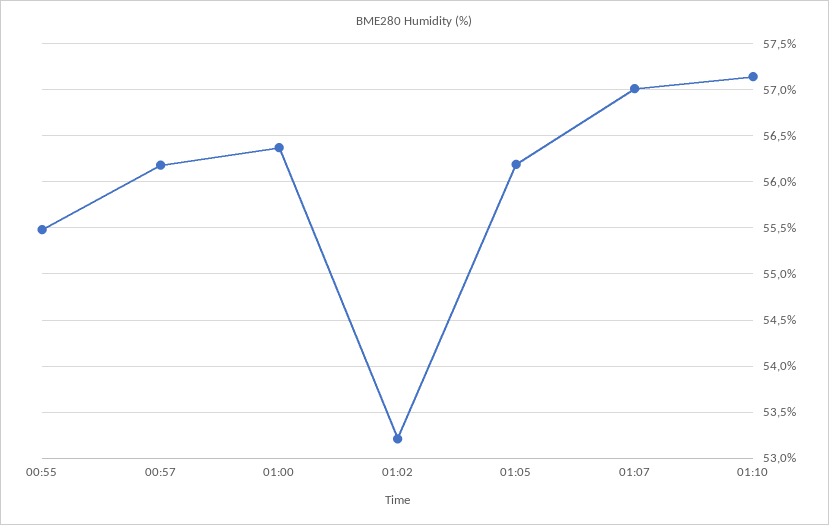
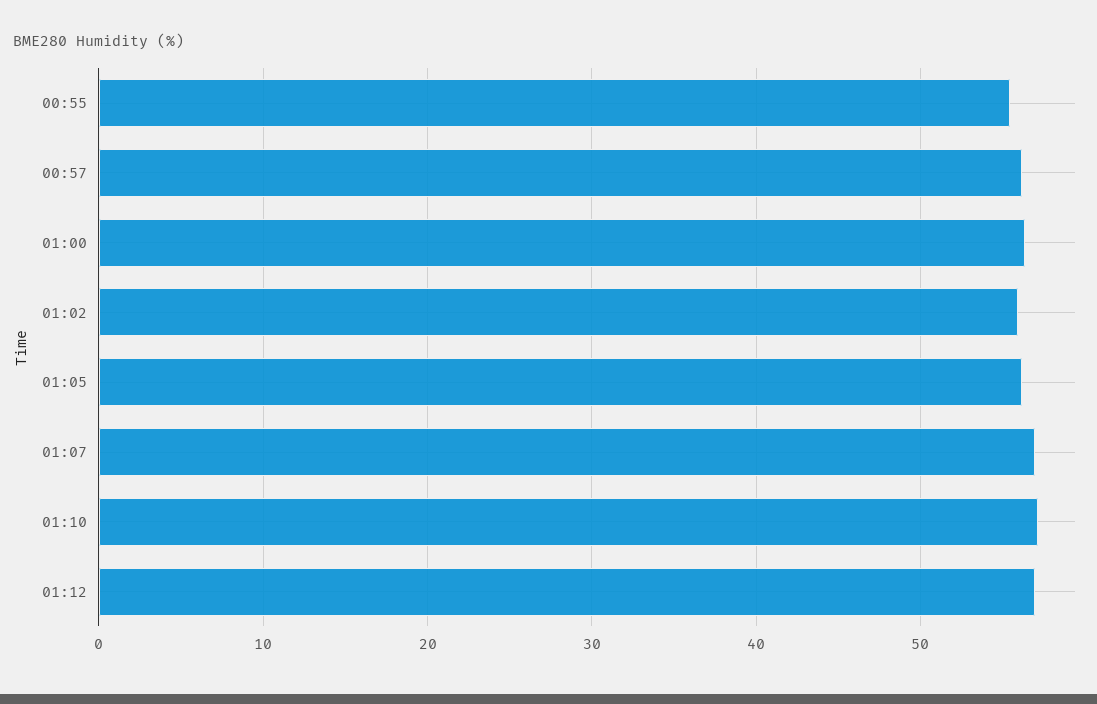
01:02: 53.2 -> 56
01:12: none -> 57

